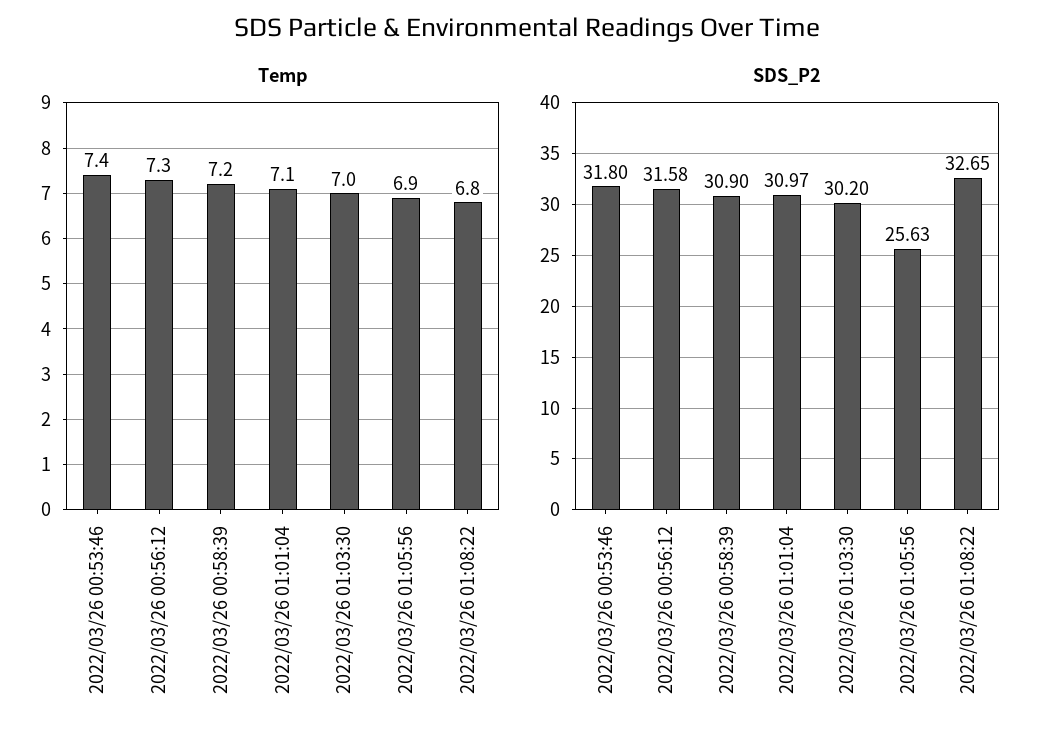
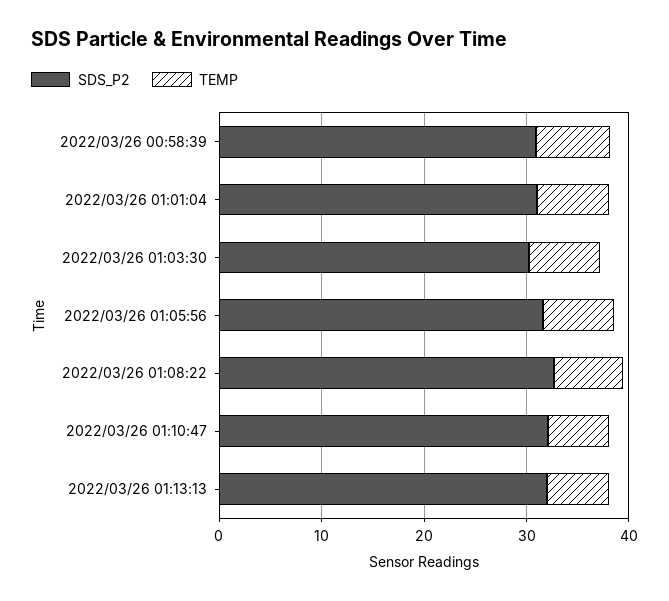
Temp, 2022/03/26 00:53:46: 7.4 -> none
Temp, 2022/03/26 00:56:12: 7.3 -> none
SDS_P2, 2022/03/26 00:53:46: 31.8 -> none
SDS_P2, 2022/03/26 00:56:12: 31.58 -> none
SDS_P2, 2022/03/26 01:05:56: 25.63 -> 32
SDS_P2, 2022/03/26 01:10:47: none -> 32
Temp, 2022/03/26 01:10:47: none -> 6
SDS_P2, 2022/03/26 01:13:13: none -> 32
Temp, 2022/03/26 01:13:13: none -> 6

